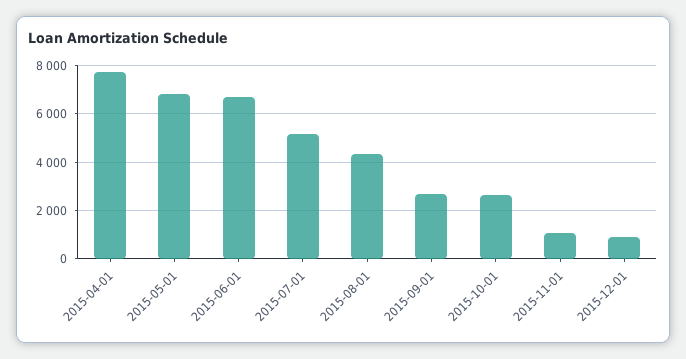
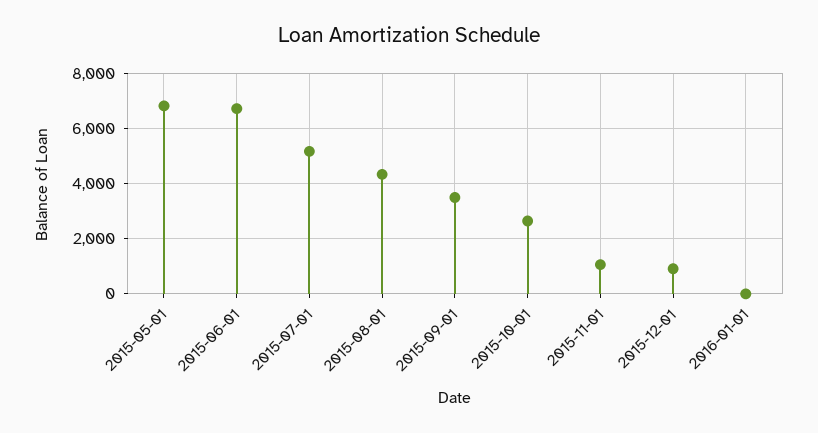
2015-04-01: 7750 -> none
2015-09-01: 2750 -> 3500
2016-01-01: none -> 0

